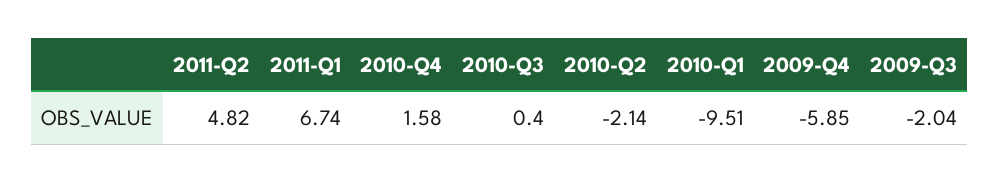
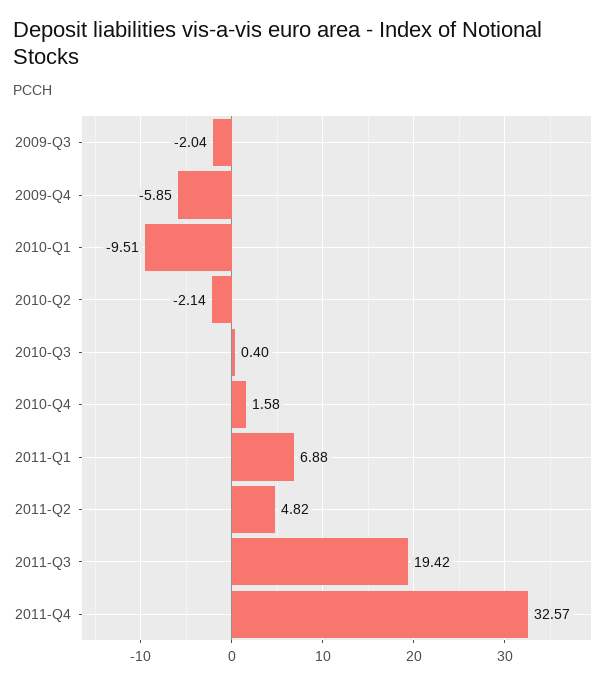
2011-Q1: 6.74 -> 6.88
2011-Q3: none -> 19.42
2011-Q4: none -> 32.57

